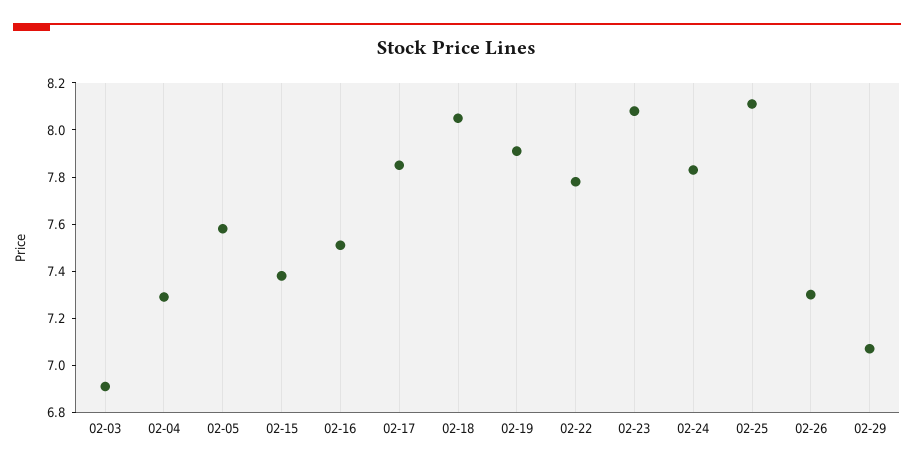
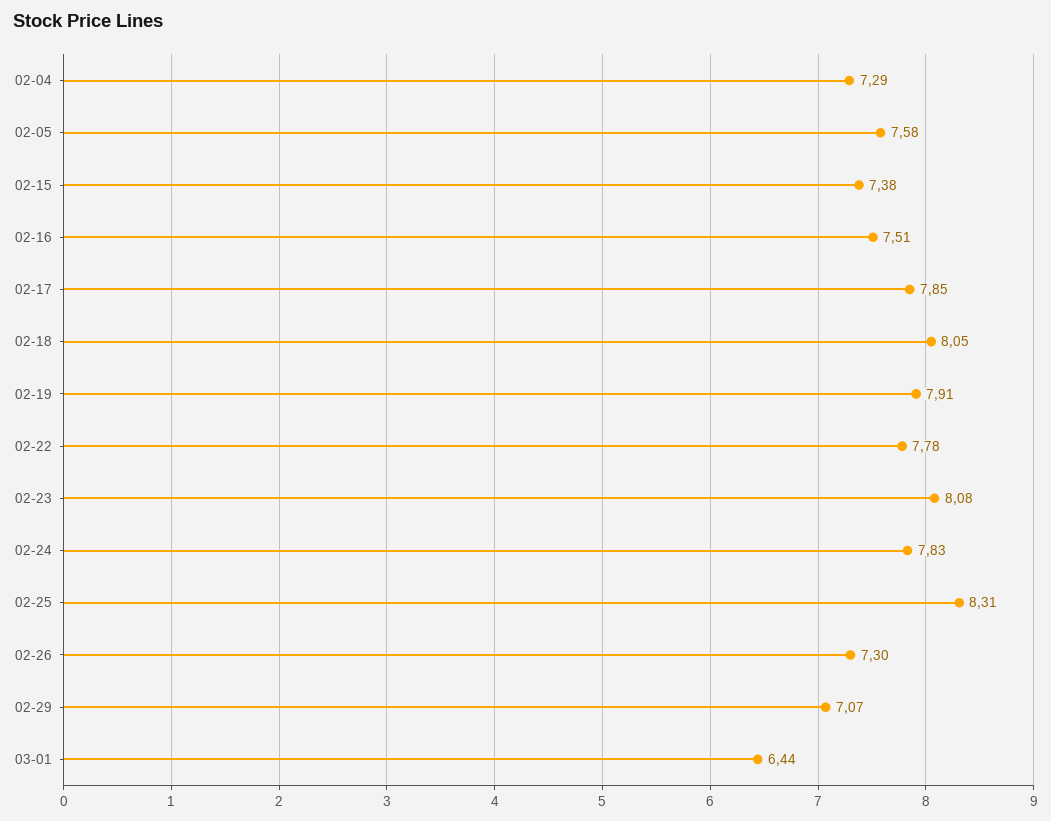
02-03: 6.9 -> none
02-25: 8.1 -> 8.31
03-01: none -> 6.44

